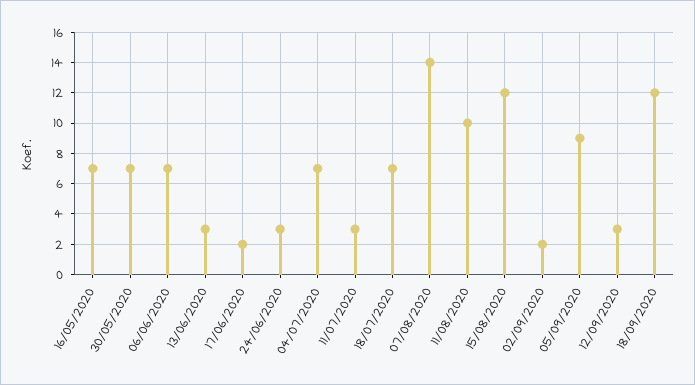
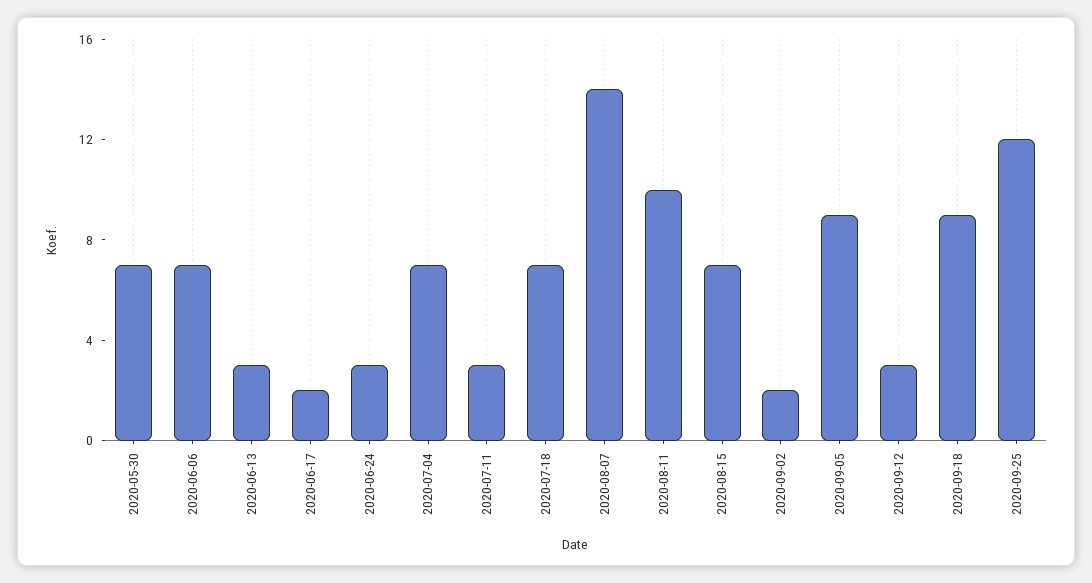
16/05/2020: 7 -> none
15/08/2020: 12 -> 7
18/09/2020: 12 -> 9
2020-09-25: none -> 12

